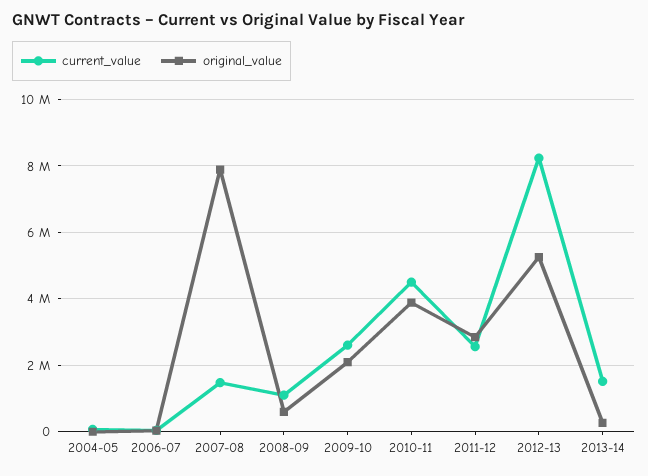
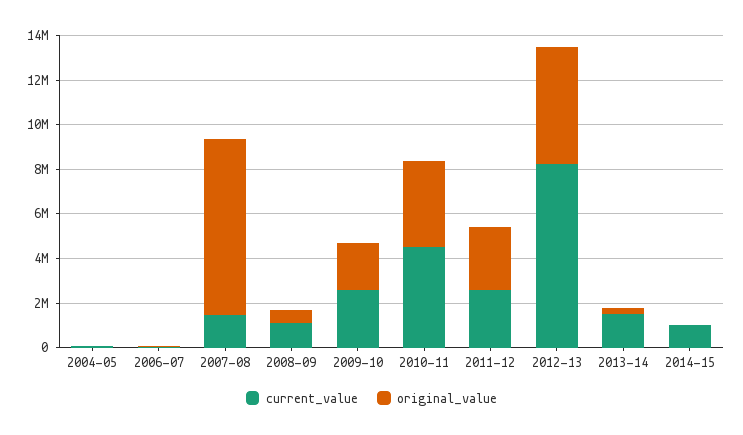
current_value, 2014-15: none -> 1000000
original_value, 2014-15: none -> 0

